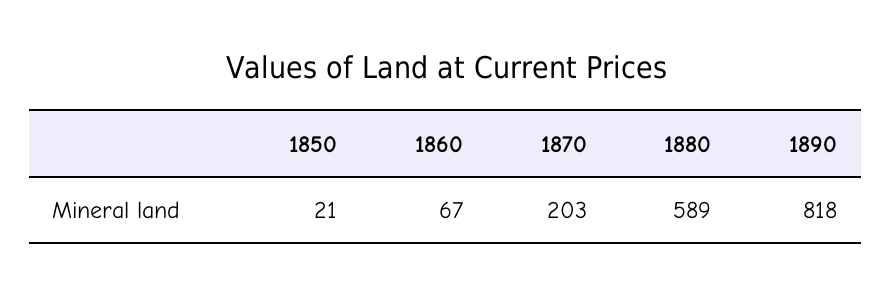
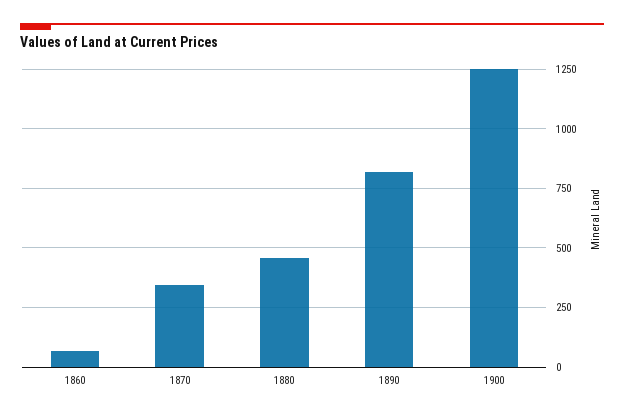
1850: 21 -> none
1870: 203 -> 350
1880: 589 -> 450
1900: none -> 1250

